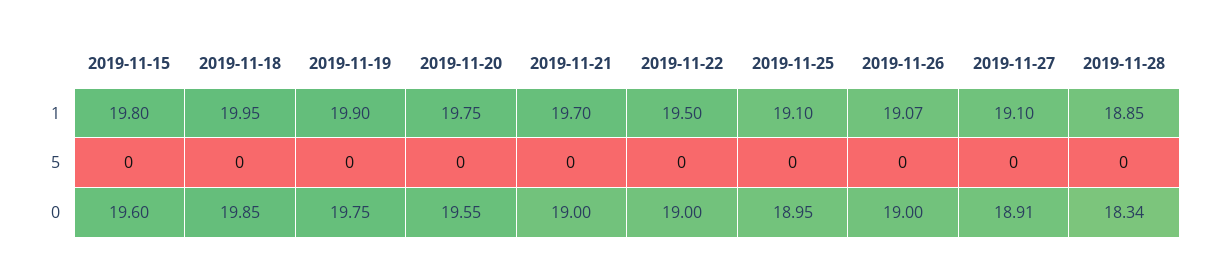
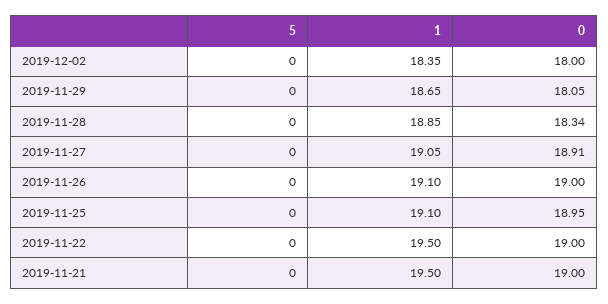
2019-11-15, 1: 19.8 -> none
2019-11-18, 1: 19.95 -> none
2019-11-19, 1: 19.9 -> none
2019-11-20, 1: 19.75 -> none
2019-11-21, 1: 19.7 -> 19.5
2019-11-26, 1: 19.07 -> 19.1
2019-11-27, 1: 19.1 -> 19.05
2019-11-15, 5: 0 -> none
2019-11-18, 5: 0 -> none
2019-11-19, 5: 0 -> none
2019-11-20, 5: 0 -> none
2019-11-15, 0: 19.6 -> none
2019-11-18, 0: 19.85 -> none
2019-11-19, 0: 19.75 -> none
2019-11-20, 0: 19.55 -> none
2019-12-02, 5: none -> 0
2019-12-02, 1: none -> 18.35
2019-12-02, 0: none -> 18
2019-11-29, 5: none -> 0
2019-11-29, 1: none -> 18.65
2019-11-29, 0: none -> 18.05

